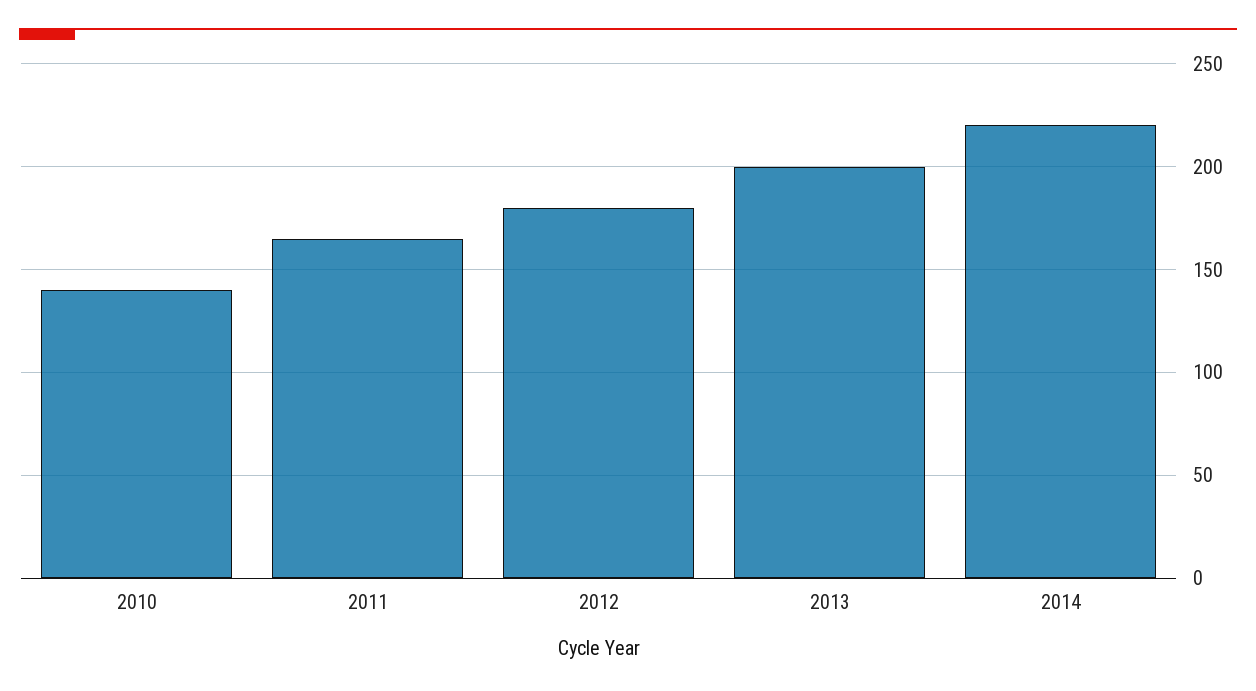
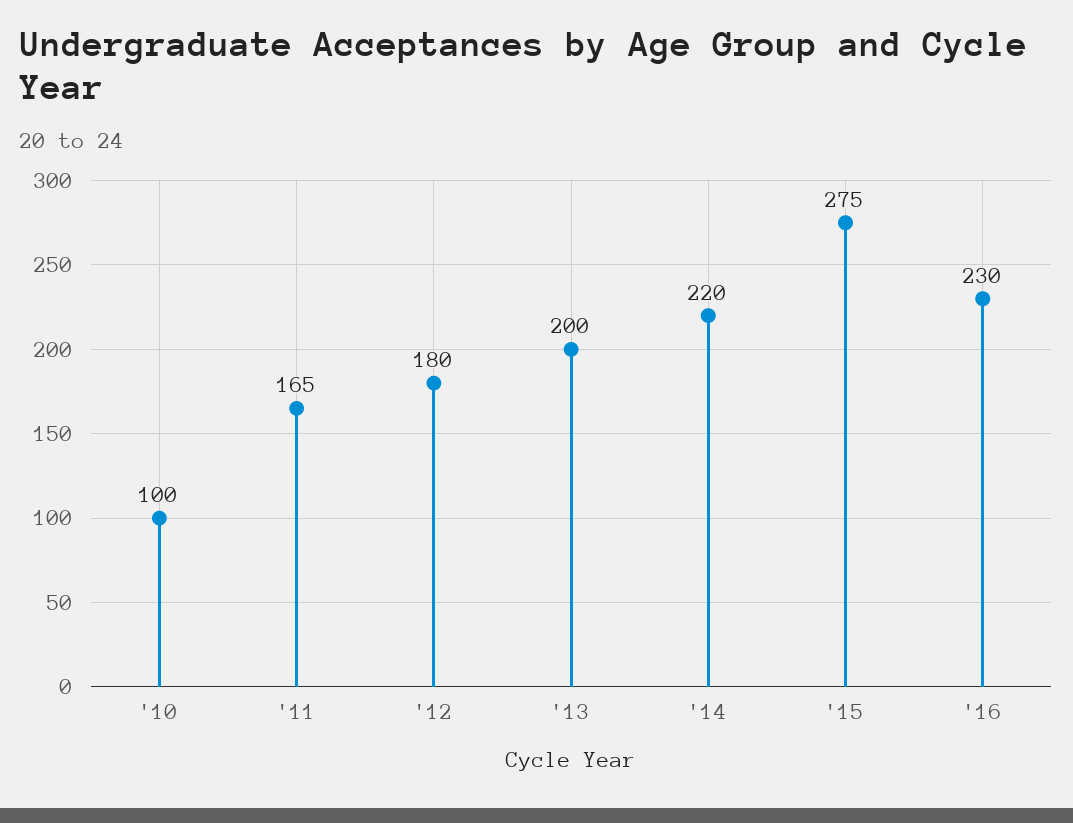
2010: 140 -> 100
'15: none -> 275
'16: none -> 230

